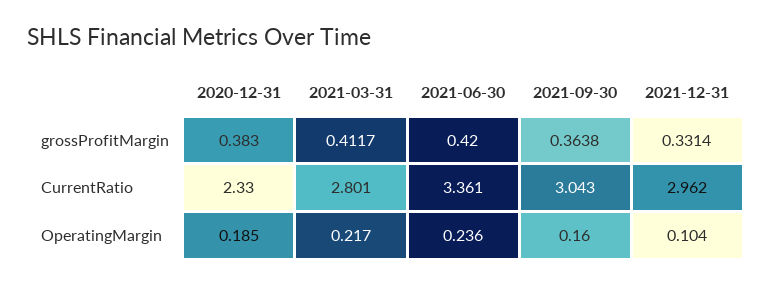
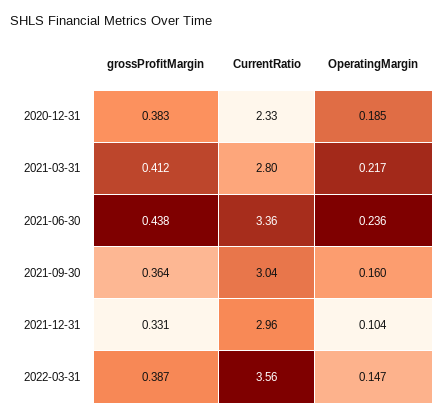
2021-06-30, grossProfitMargin: 0.42 -> 0.438
2022-03-31, grossProfitMargin: none -> 0.387
2022-03-31, CurrentRatio: none -> 3.56
2022-03-31, OperatingMargin: none -> 0.147

